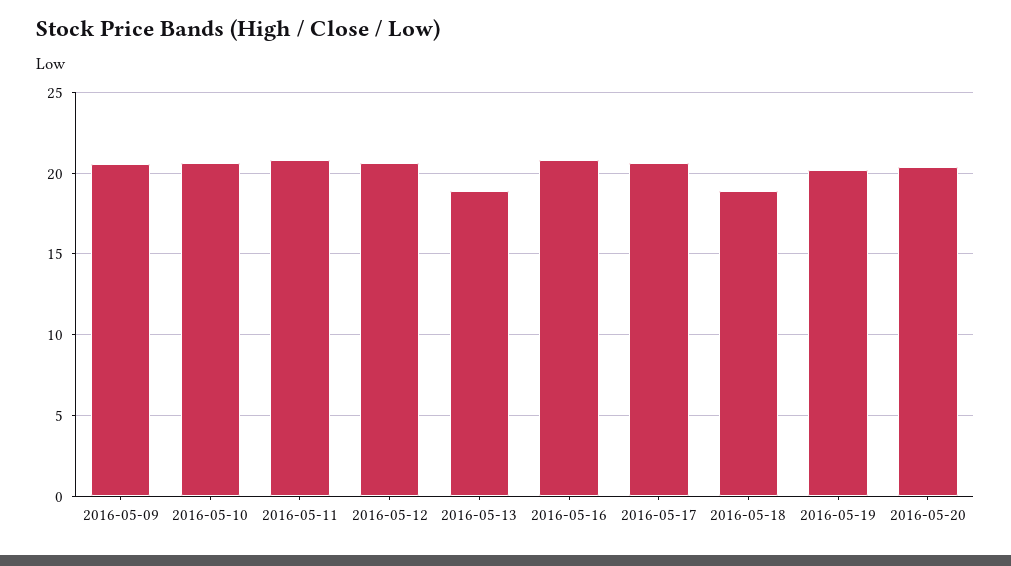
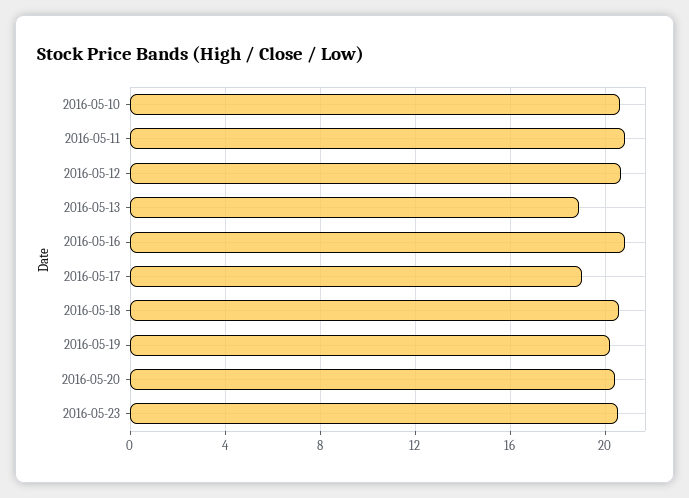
2016-05-09: 20.5 -> none
2016-05-17: 20.5 -> 19
2016-05-18: 19 -> 20.5
2016-05-23: none -> 20.5

